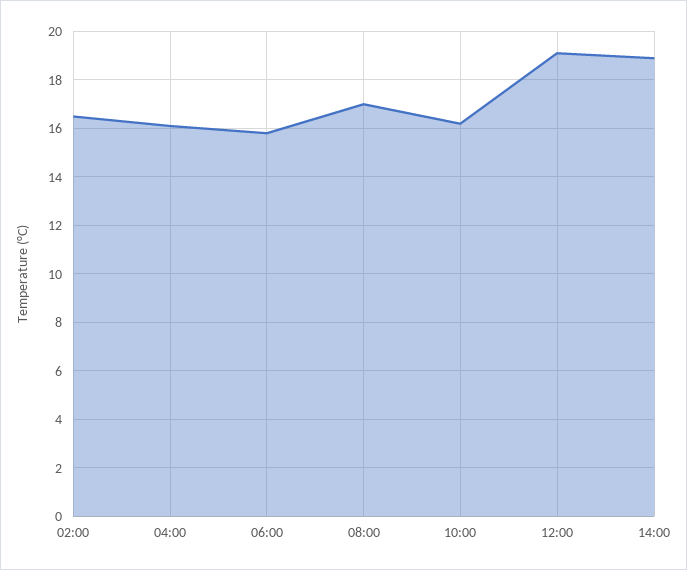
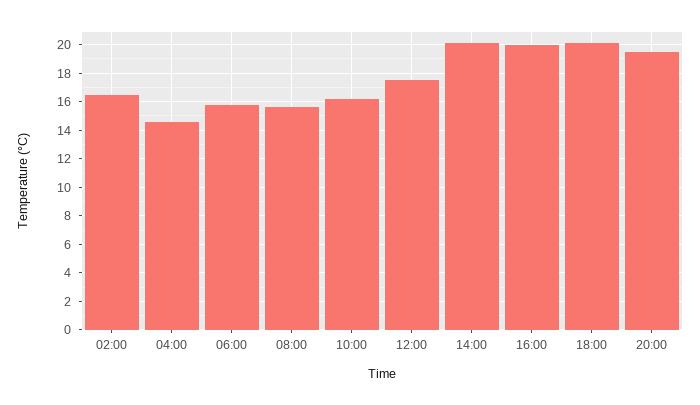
04:00: 16 -> 14.5
08:00: 17 -> 15.5
12:00: 19 -> 17.5
14:00: 19 -> 20
16:00: none -> 20
18:00: none -> 20
20:00: none -> 19.5

